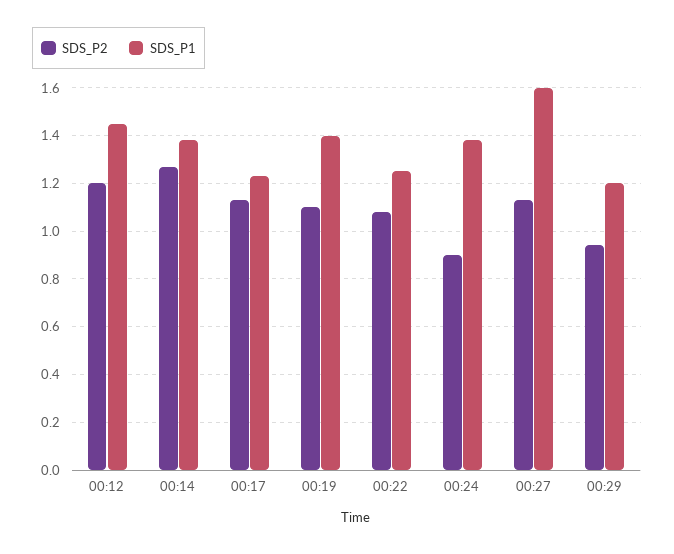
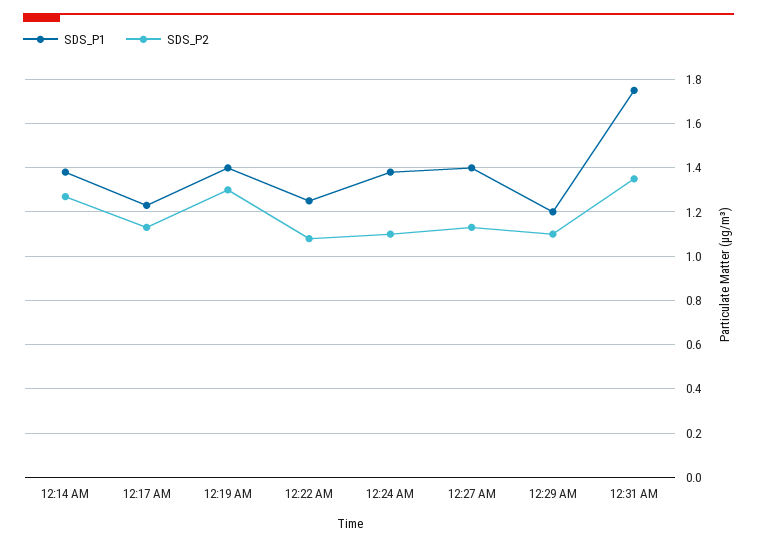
SDS_P2, 00:12: 1.2 -> none
SDS_P1, 00:12: 1.45 -> none
SDS_P2, 00:19: 1.1 -> 1.3
SDS_P2, 00:24: 0.9 -> 1.1
SDS_P1, 00:27: 1.6 -> 1.4
SDS_P2, 00:29: 0.95 -> 1.1
SDS_P1, 12:31 AM: none -> 1.75
SDS_P2, 12:31 AM: none -> 1.35

